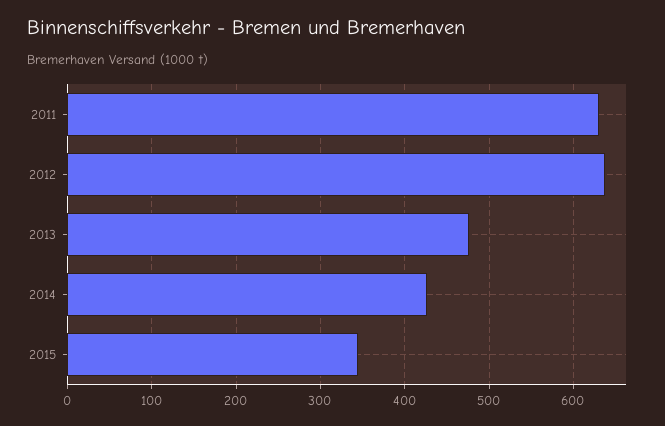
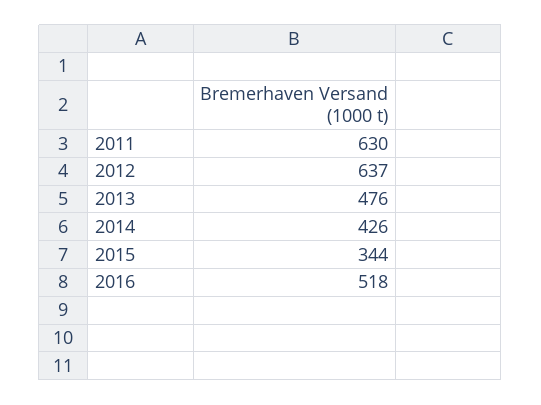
2016: none -> 518

